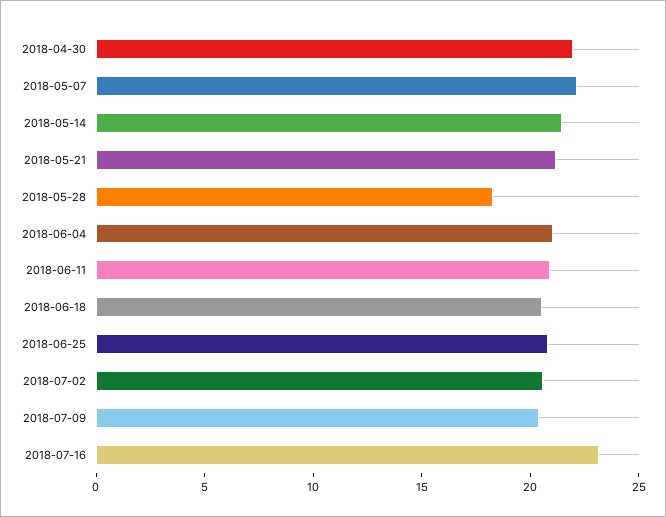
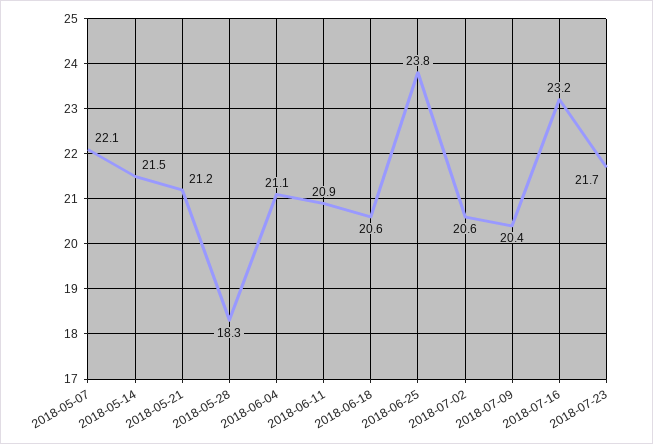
2018-04-30: 22 -> none
2018-06-25: 21 -> 23.8
2018-07-23: none -> 21.7

